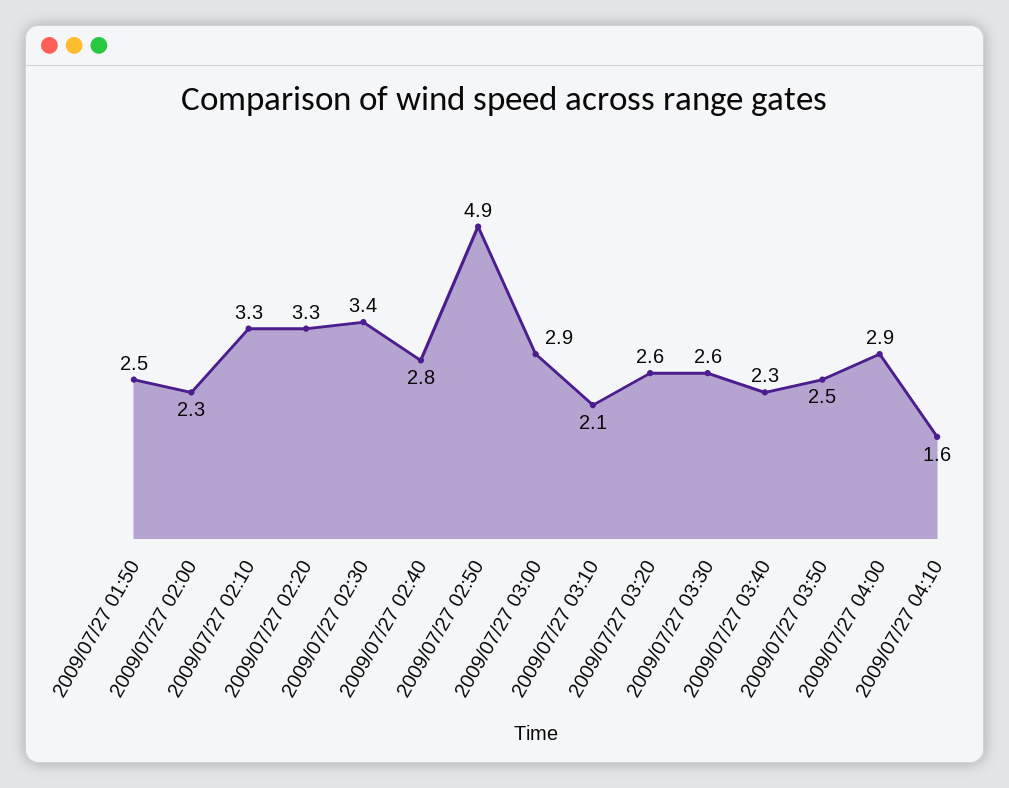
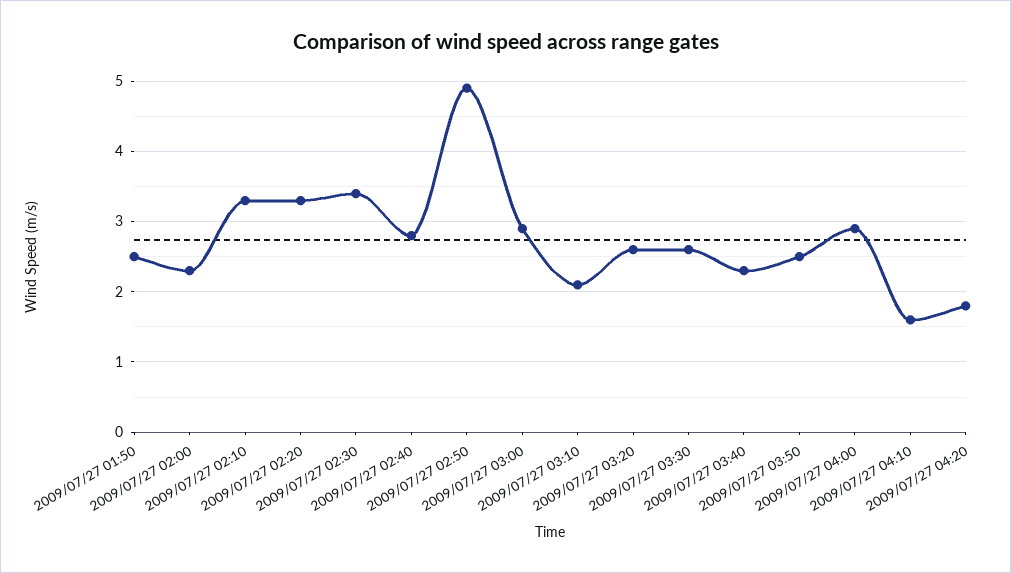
2009/07/27 04:20: none -> 1.8

